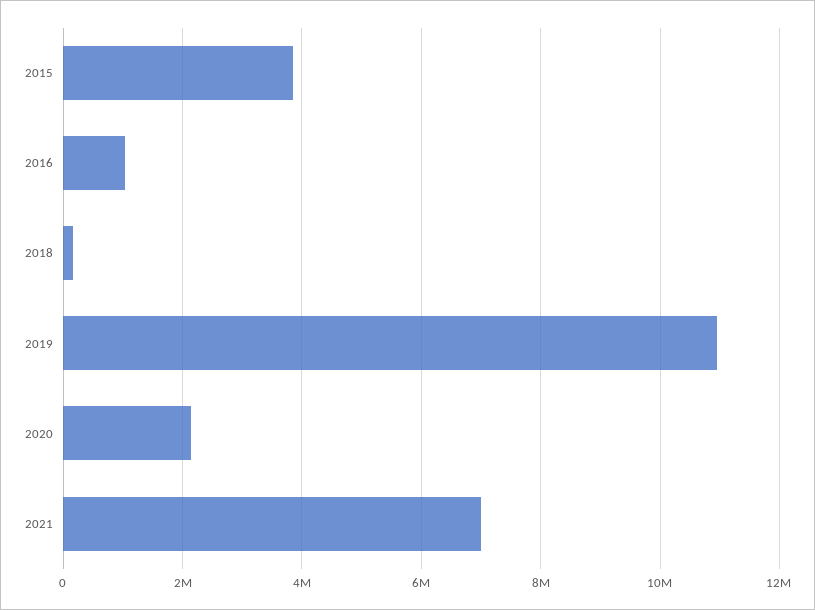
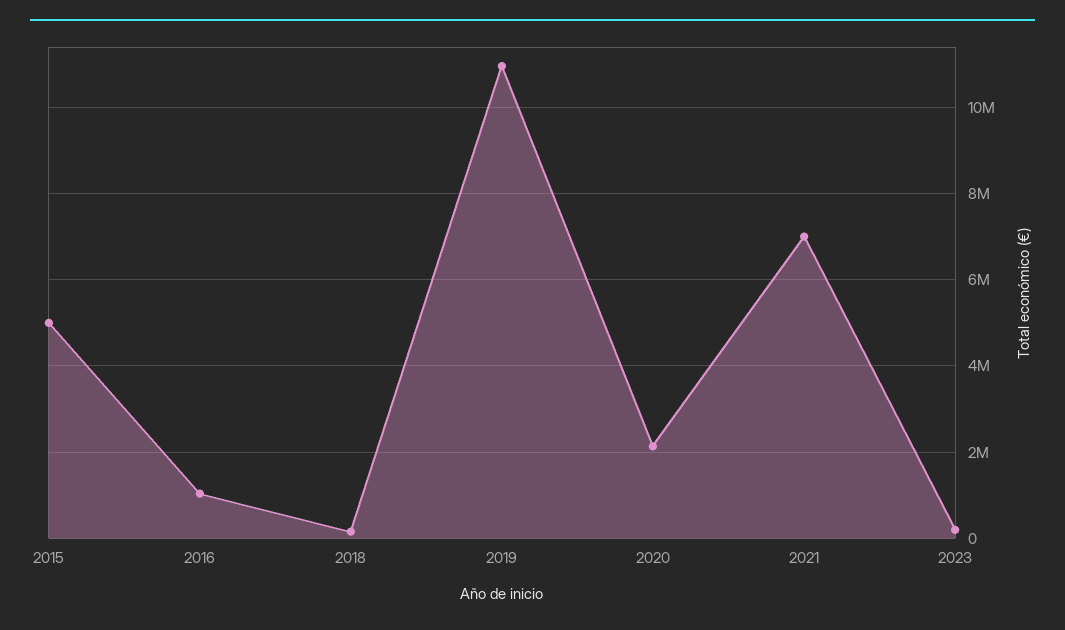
2015: 3800000 -> 5000000
2023: none -> 200000

